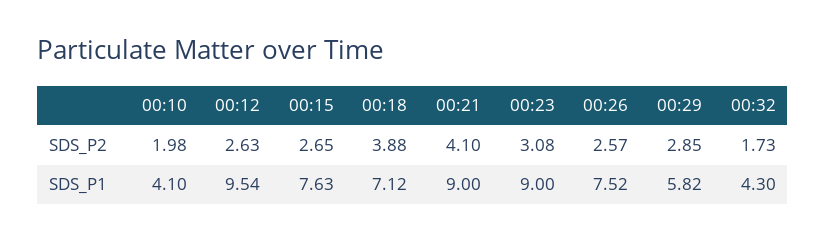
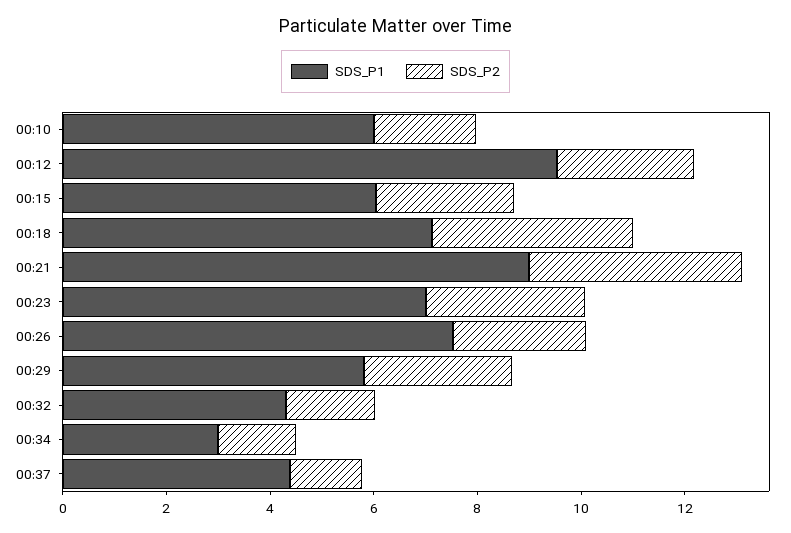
SDS_P1, 00:10: 4.1 -> 6
SDS_P1, 00:15: 7.63 -> 6
SDS_P1, 00:23: 9 -> 7
SDS_P1, 00:34: none -> 3
SDS_P2, 00:34: none -> 1.5
SDS_P1, 00:37: none -> 4.5
SDS_P2, 00:37: none -> 1.5

